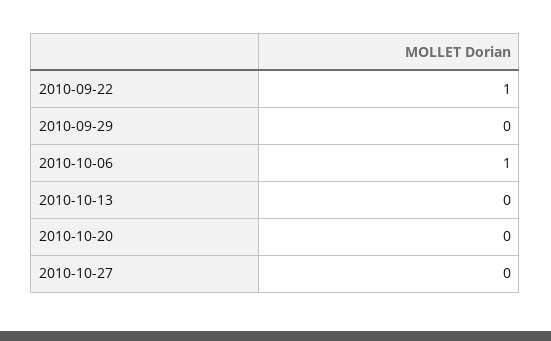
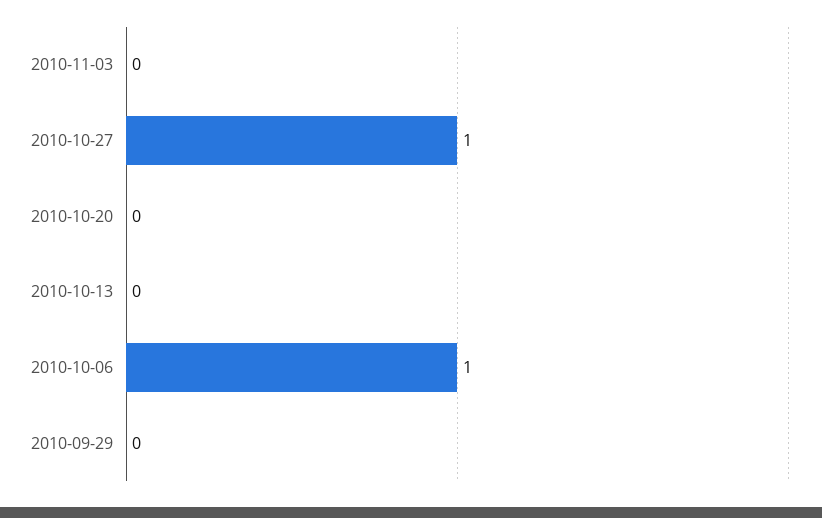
2010-09-22: 1 -> none
2010-10-27: 0 -> 1
2010-11-03: none -> 0

